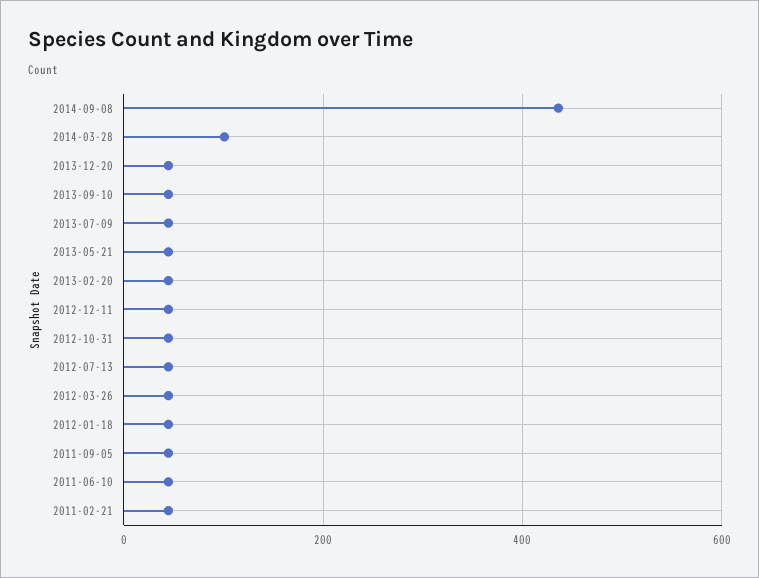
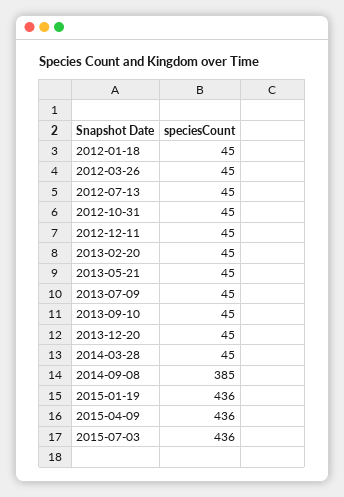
2014-09-08: 440 -> 385
2014-03-28: 100 -> 45
2011-09-05: 40 -> none
2011-06-10: 40 -> none
2011-02-21: 40 -> none
2015-01-19: none -> 436
2015-04-09: none -> 436
2015-07-03: none -> 436

